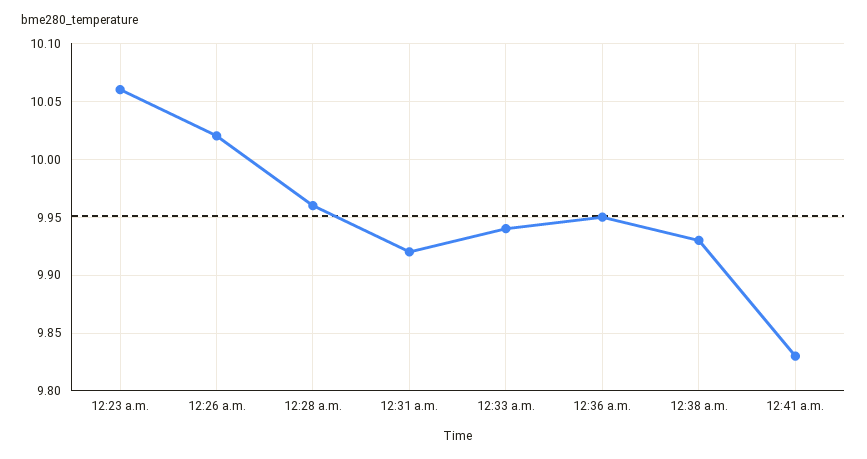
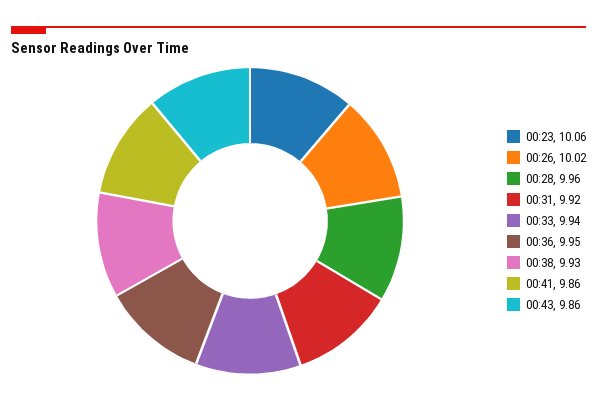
12:41 a.m.: 9.83 -> 9.86
00:43: none -> 9.86

